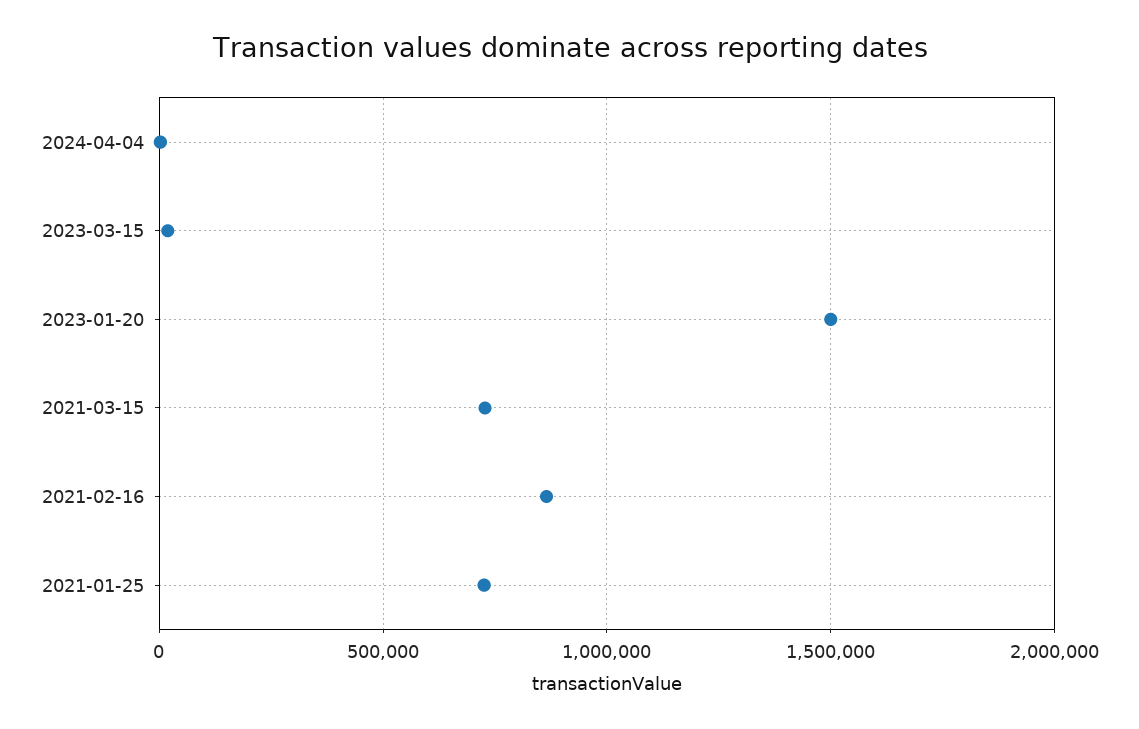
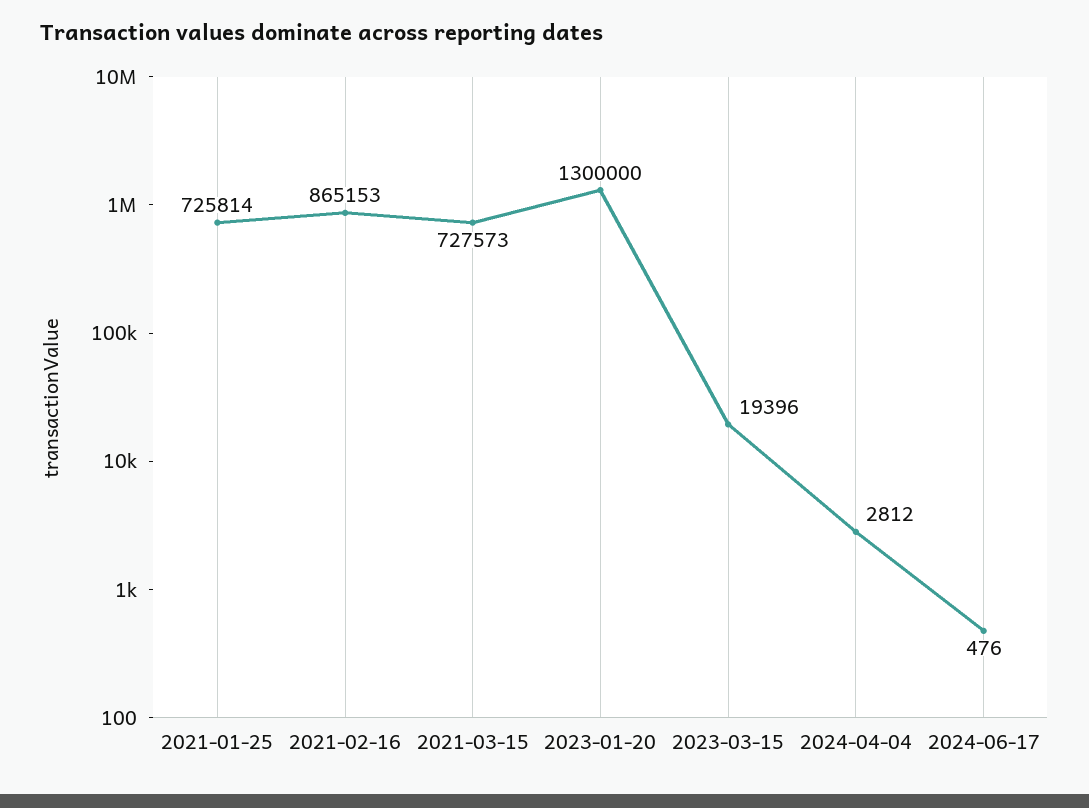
2023-01-20: 1500000 -> 1300000
2024-06-17: none -> 476

